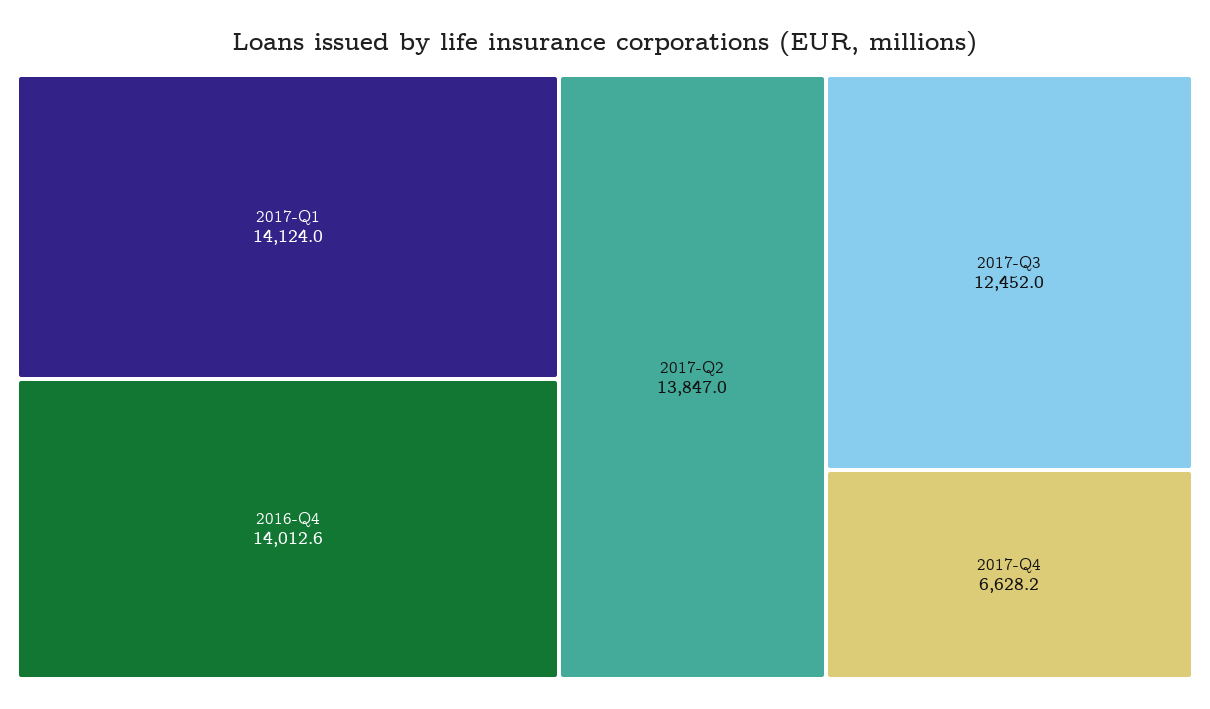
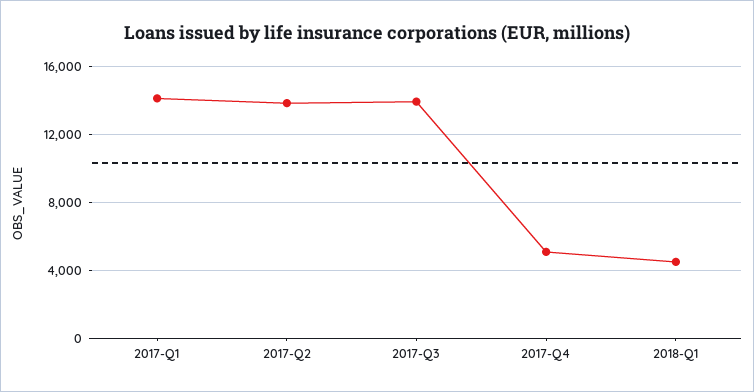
2016-Q4: 14012.6 -> none
2017-Q3: 12452 -> 14000
2017-Q4: 6628.2 -> 5000
2018-Q1: none -> 4500

